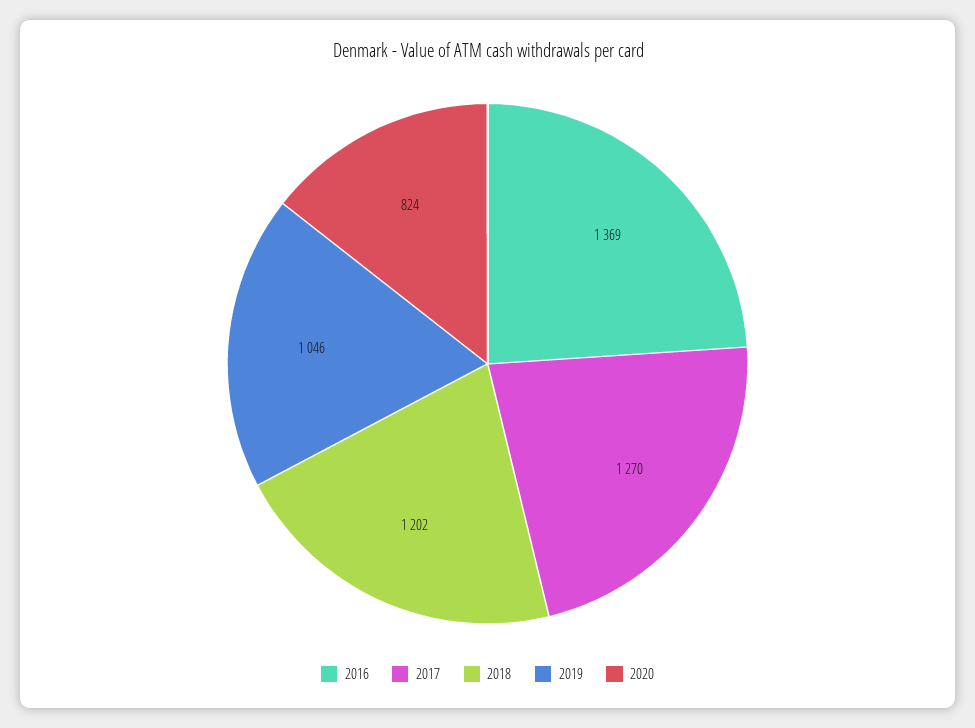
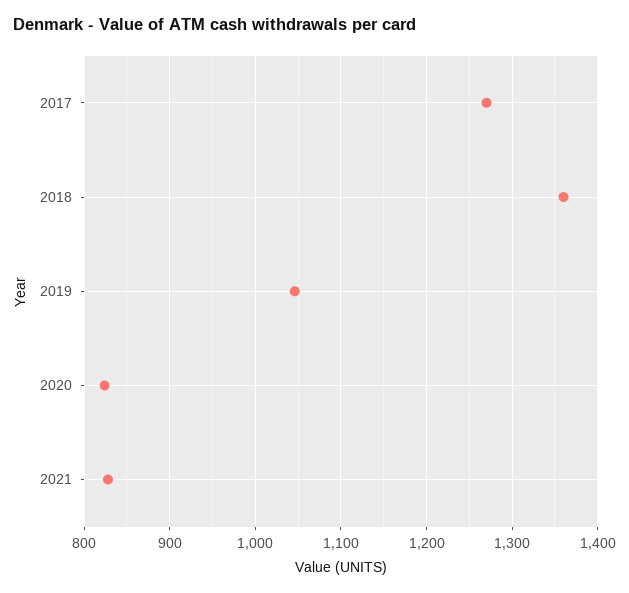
2016: 1369 -> none
2018: 1202 -> 1360
2021: none -> 830

